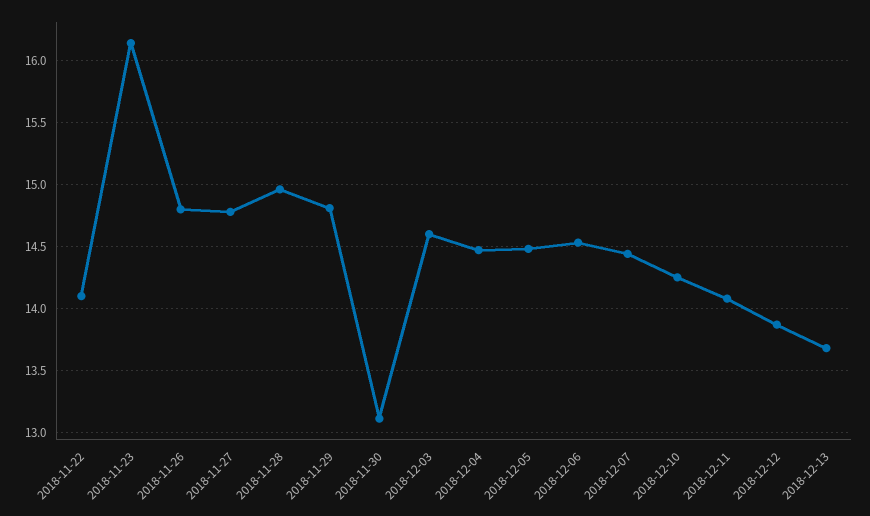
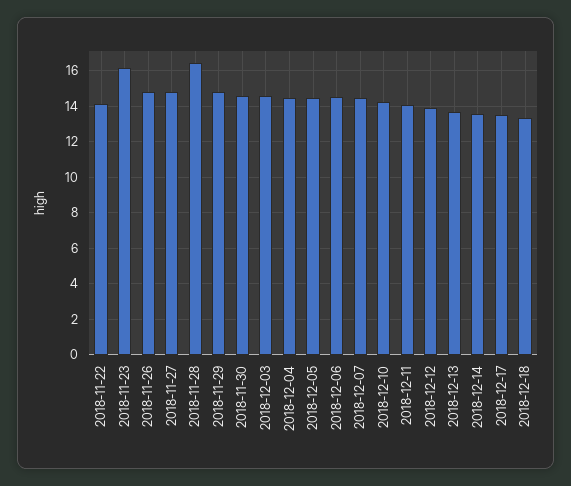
2018-11-28: 14.95 -> 16.5
2018-11-30: 13.1 -> 14.5
2018-12-14: none -> 13.5
2018-12-17: none -> 13.5
2018-12-18: none -> 13.5

